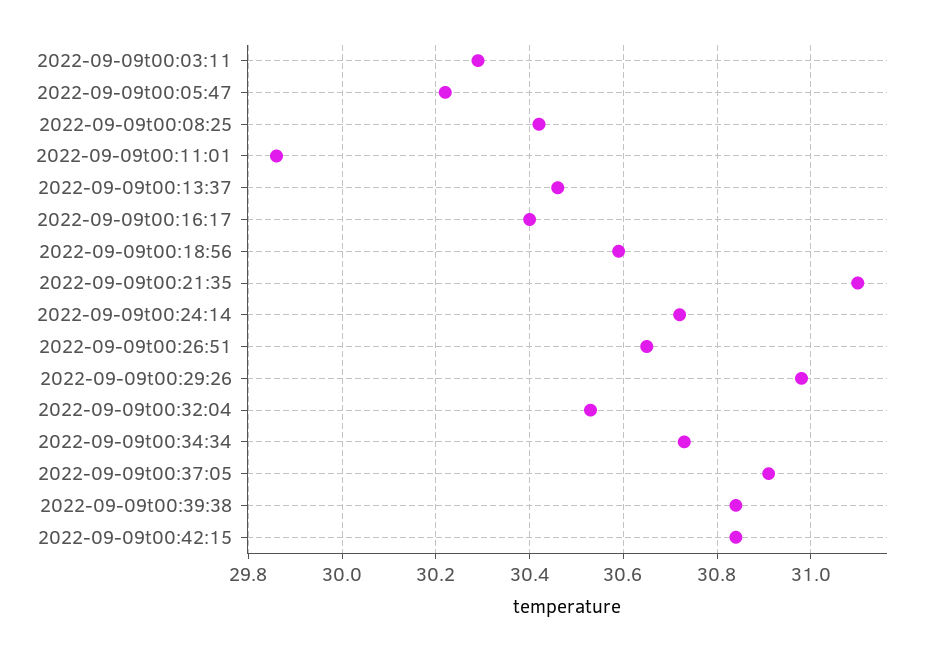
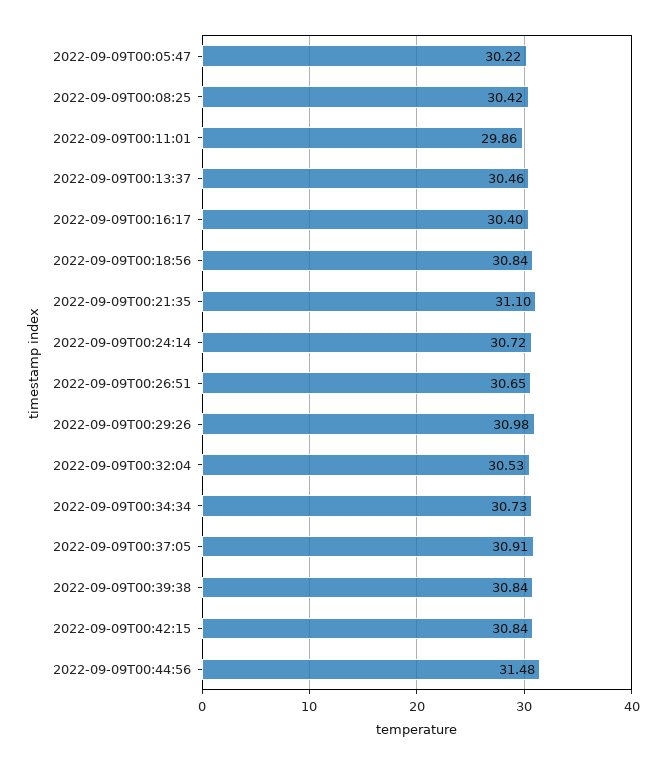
2022-09-09t00:03:11: 30.3 -> none
2022-09-09t00:18:56: 30.6 -> 30.84
2022-09-09T00:44:56: none -> 31.48

